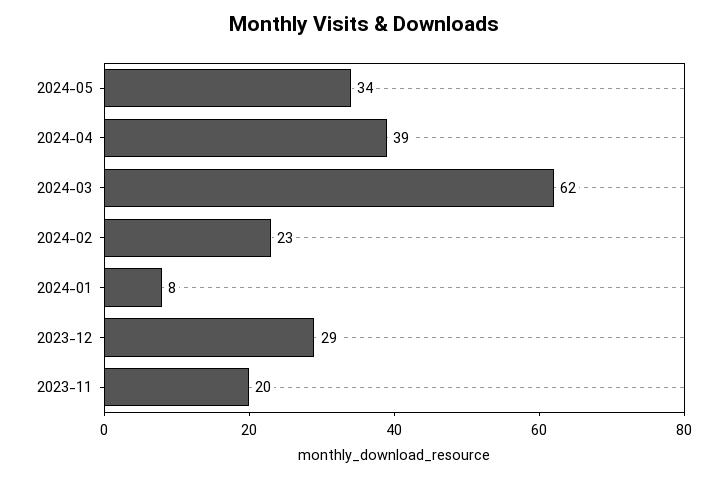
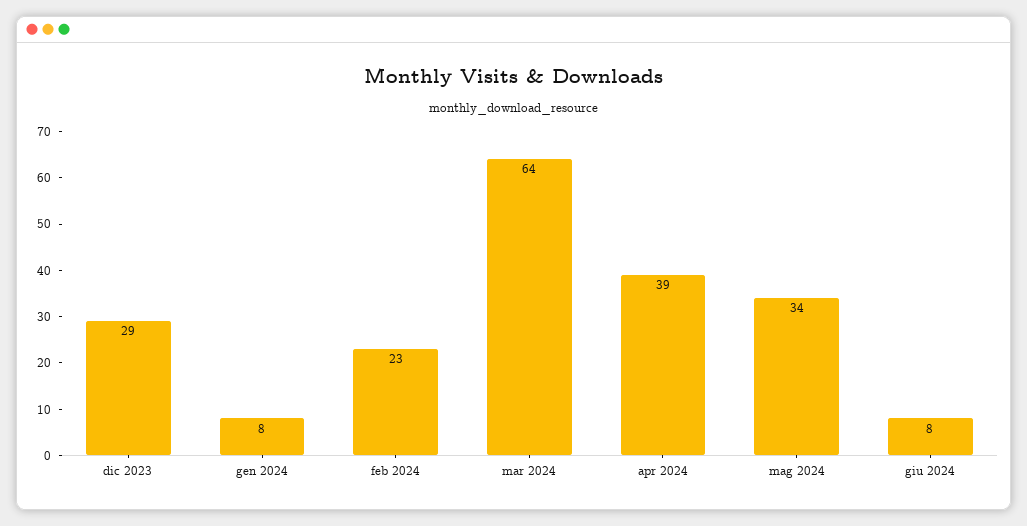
2024-03: 62 -> 64
2023-11: 20 -> none
giu 2024: none -> 8

